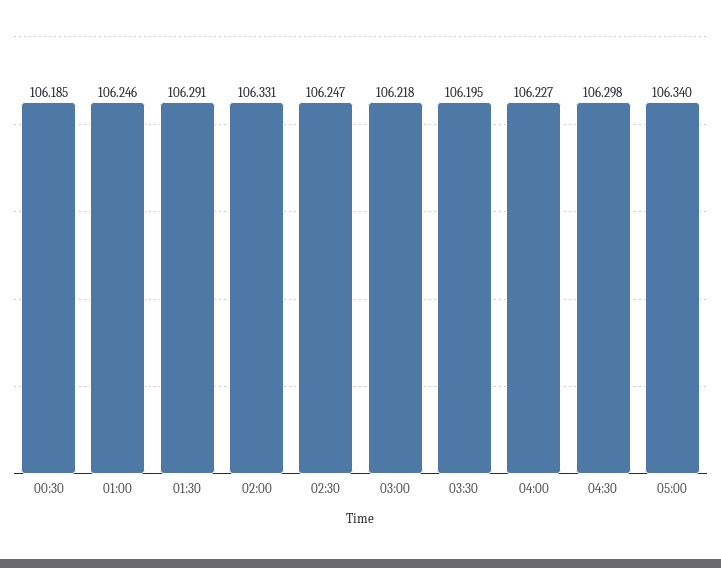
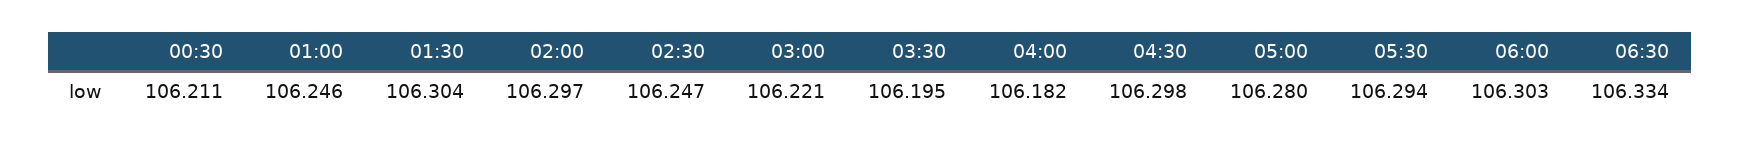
00:30: 106.185 -> 106.211
01:30: 106.291 -> 106.304
02:00: 106.331 -> 106.297
03:00: 106.218 -> 106.221
04:00: 106.227 -> 106.182
05:00: 106.34 -> 106.28
05:30: none -> 106.294
06:00: none -> 106.303
06:30: none -> 106.334

